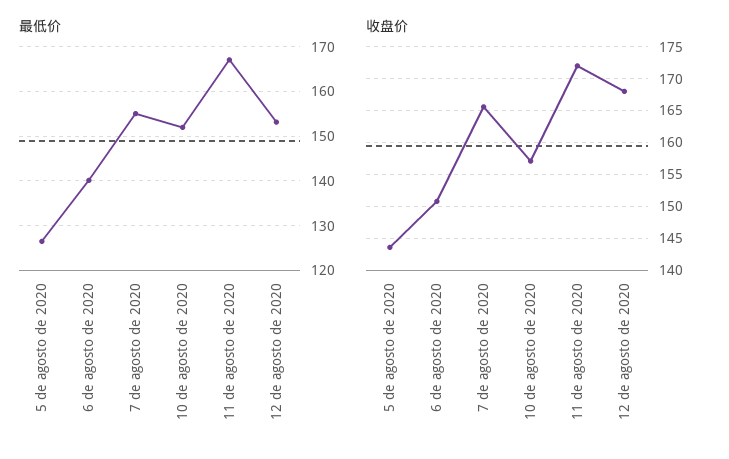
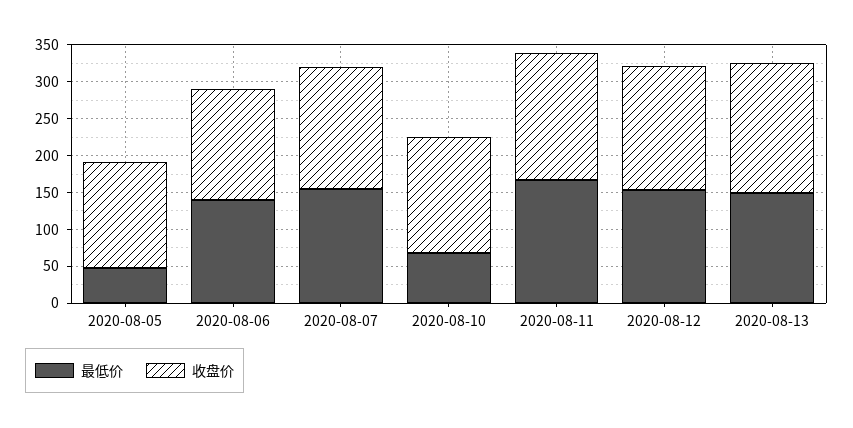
最低价, 5 de agosto de 2020: 126 -> 50
最低价, 10 de agosto de 2020: 152 -> 75
最低价, 2020-08-13: none -> 150
收盘价, 2020-08-13: none -> 175

